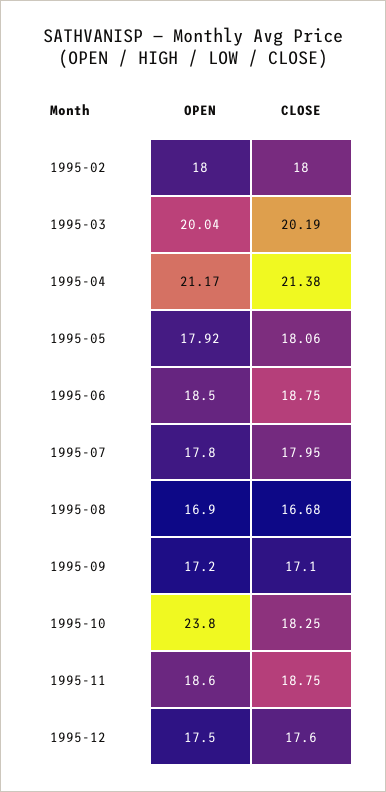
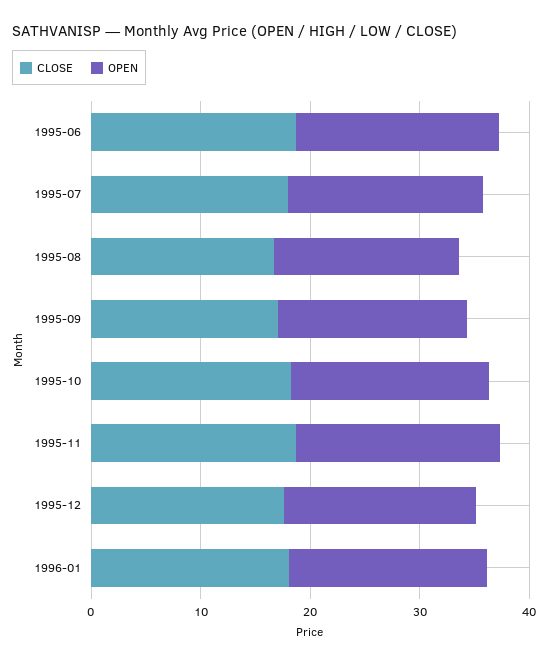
OPEN, 1995-02: 18 -> none
CLOSE, 1995-02: 18 -> none
OPEN, 1995-03: 20.04 -> none
CLOSE, 1995-03: 20.19 -> none
OPEN, 1995-04: 21.17 -> none
CLOSE, 1995-04: 21.38 -> none
OPEN, 1995-05: 17.92 -> none
CLOSE, 1995-05: 18.06 -> none
OPEN, 1995-10: 23.8 -> 18
CLOSE, 1996-01: none -> 18
OPEN, 1996-01: none -> 18

